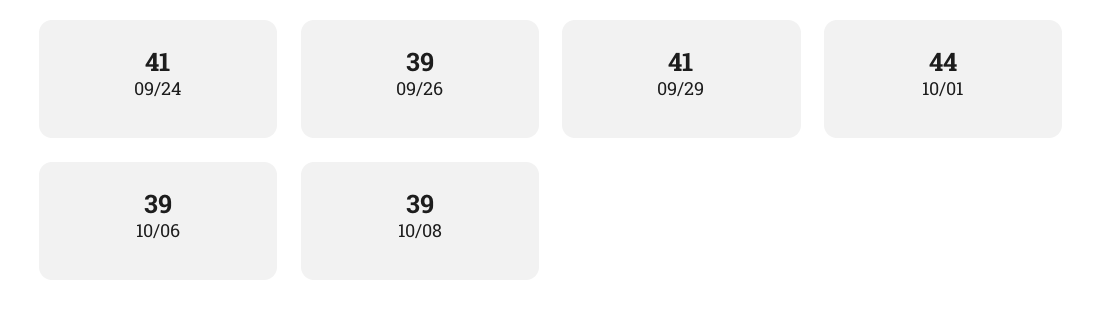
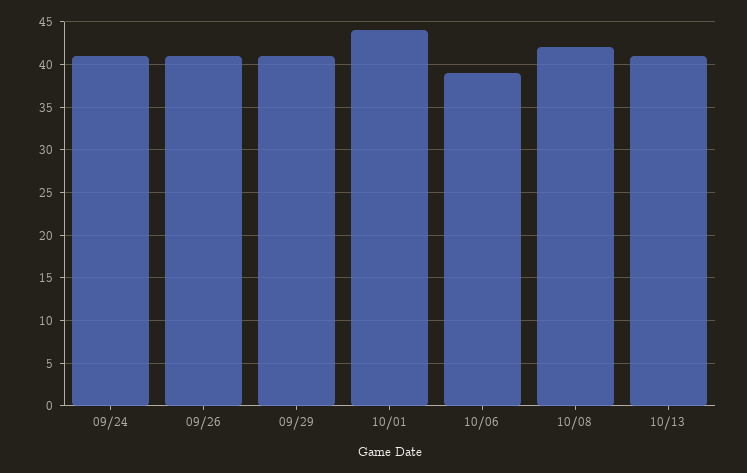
09/26: 39 -> 41
10/08: 39 -> 42
10/13: none -> 41

